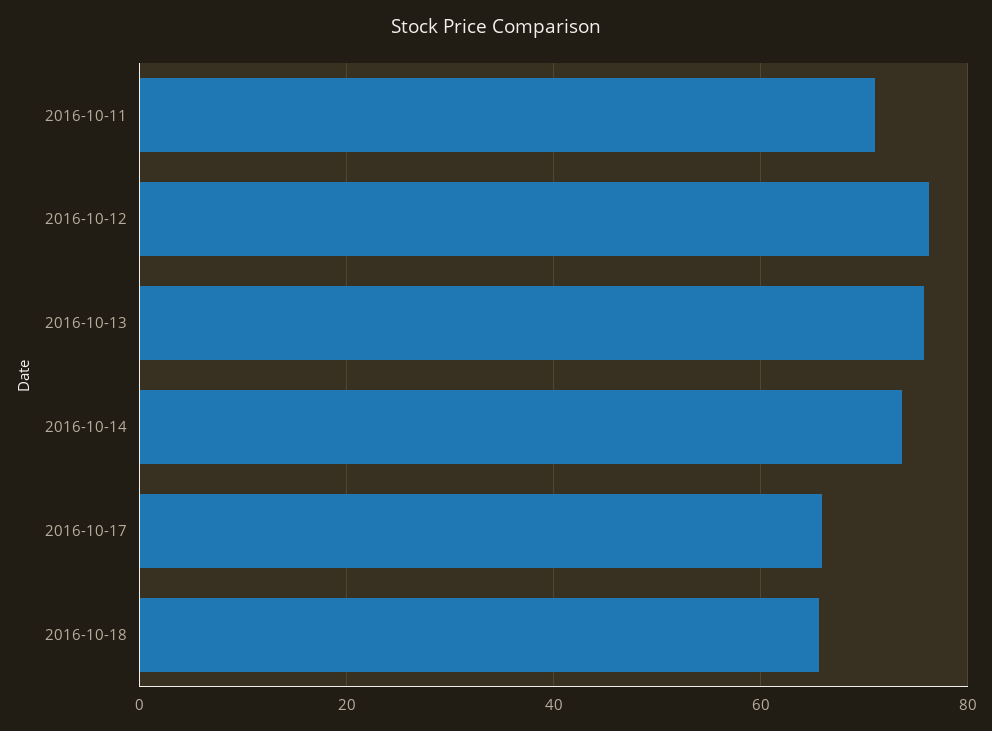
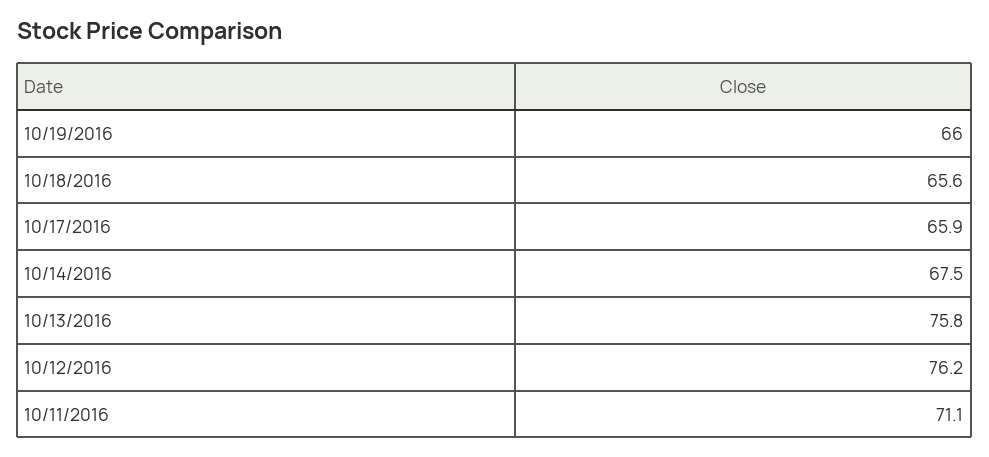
2016-10-14: 74 -> 67.5
10/19/2016: none -> 66

